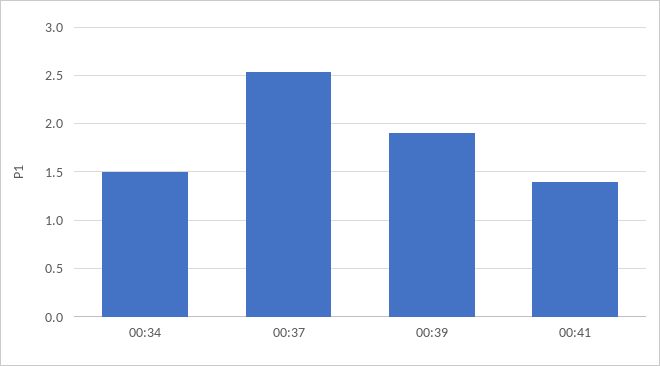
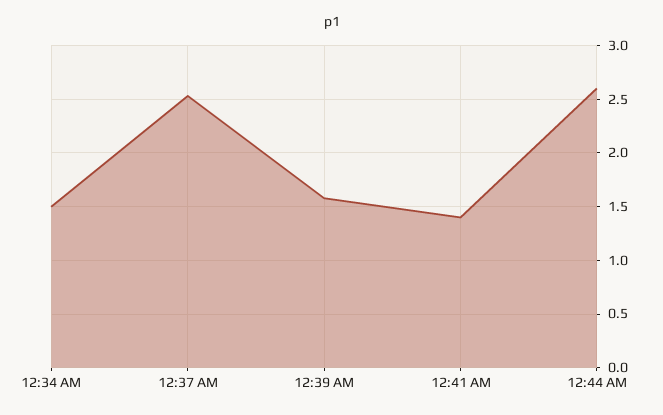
00:39: 1.9 -> 1.6
12:44 AM: none -> 2.6

